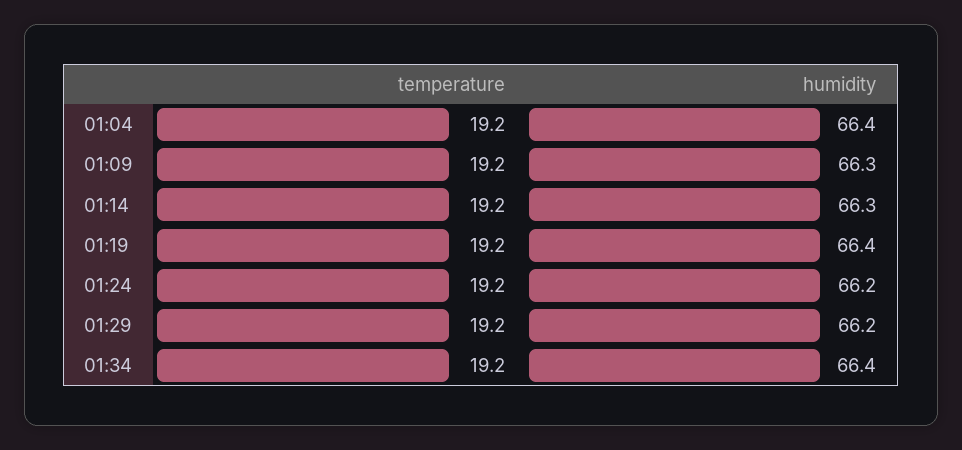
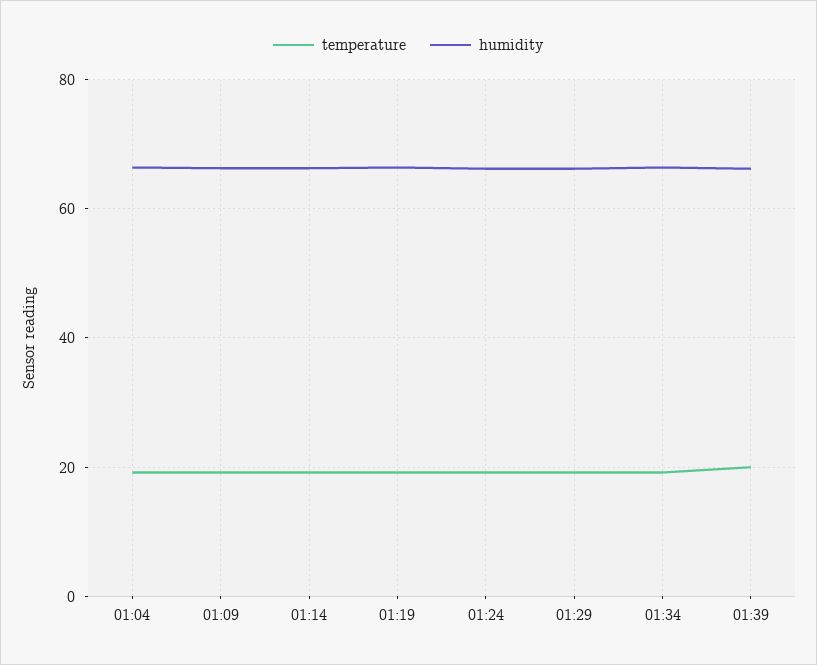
temperature, 01:39: none -> 20
humidity, 01:39: none -> 66

